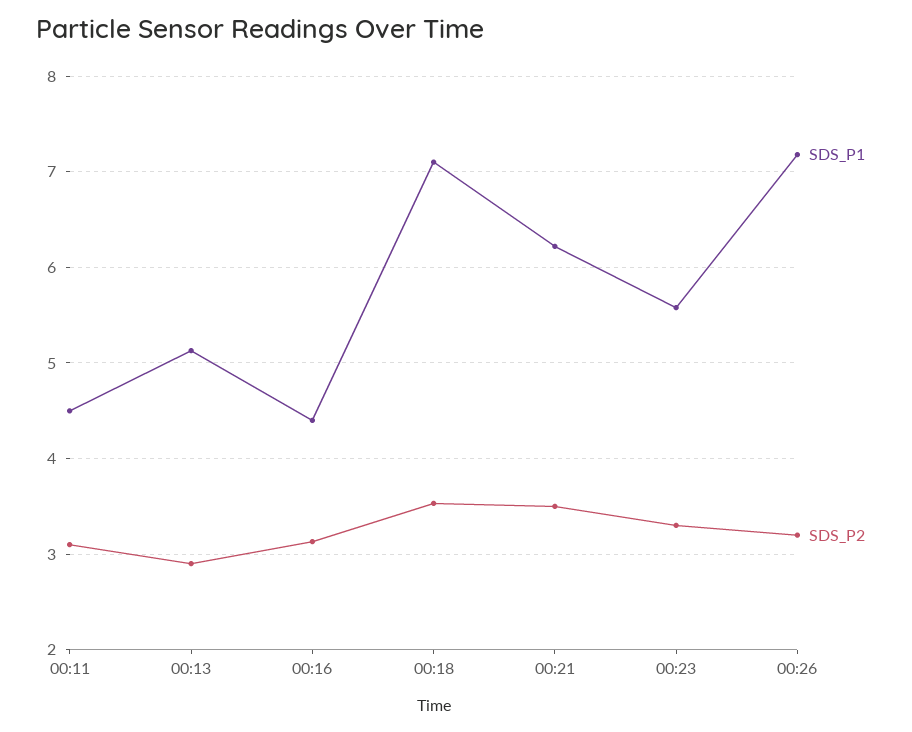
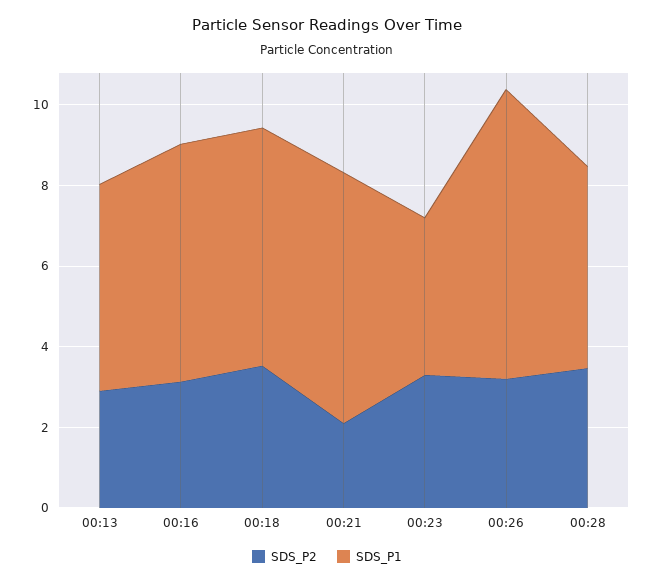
SDS_P1, 00:11: 4.5 -> none
SDS_P2, 00:11: 3.1 -> none
SDS_P1, 00:16: 4.4 -> 6
SDS_P1, 00:18: 7.1 -> 6
SDS_P2, 00:21: 3.5 -> 2
SDS_P1, 00:23: 5.6 -> 4
SDS_P2, 00:28: none -> 3.5
SDS_P1, 00:28: none -> 5

